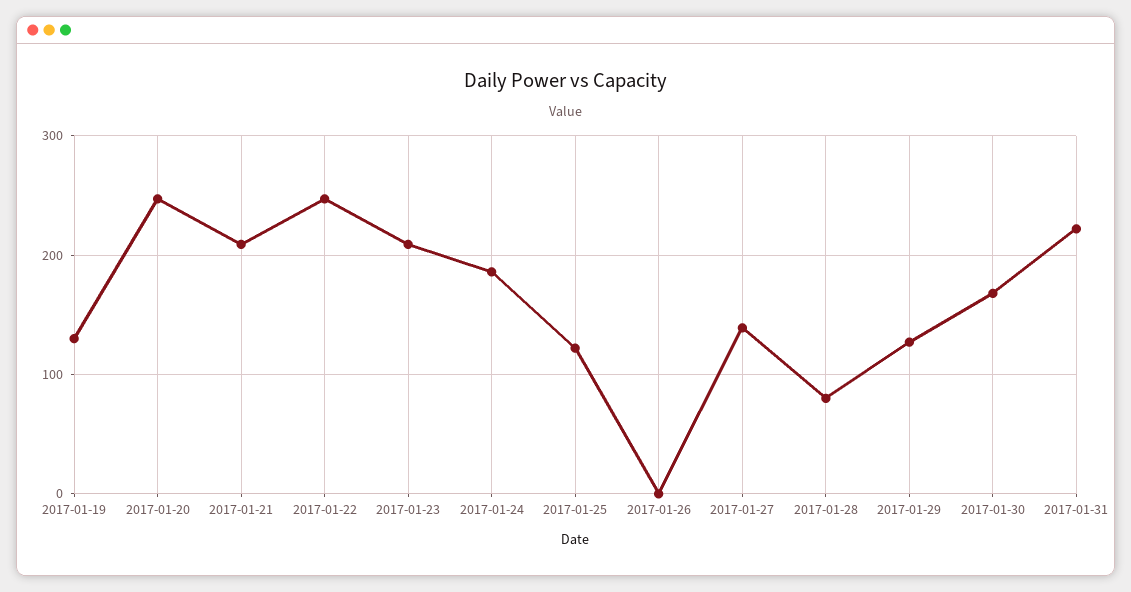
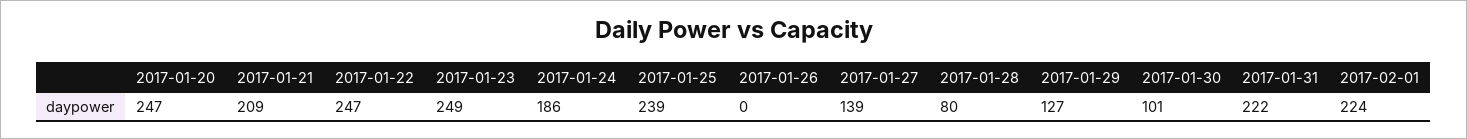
2017-01-19: 130 -> none
2017-01-23: 210 -> 249
2017-01-25: 120 -> 239
2017-01-30: 170 -> 101
2017-02-01: none -> 224

